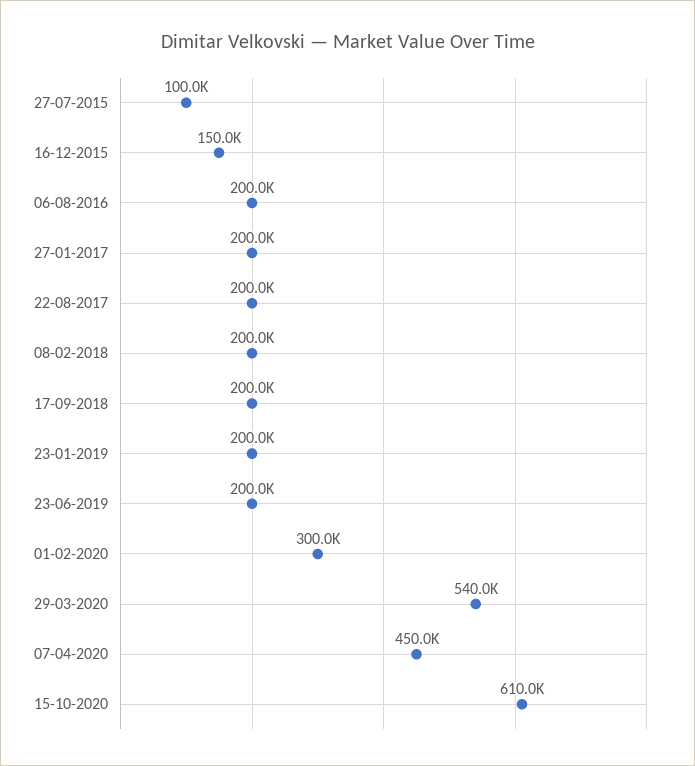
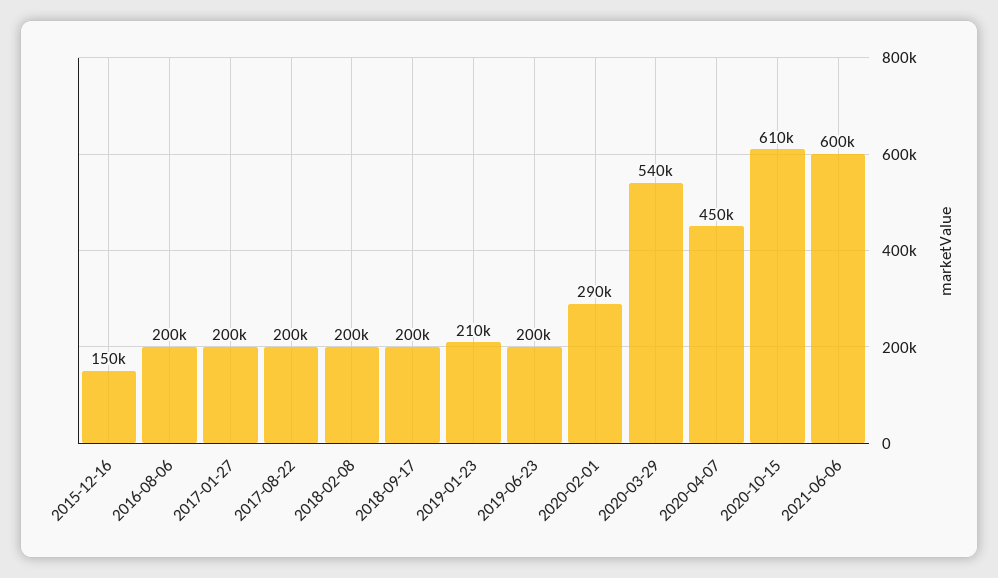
27-07-2015: 100000 -> none
23-01-2019: 200000 -> 210000
01-02-2020: 300000 -> 290000
2021-06-06: none -> 600000

